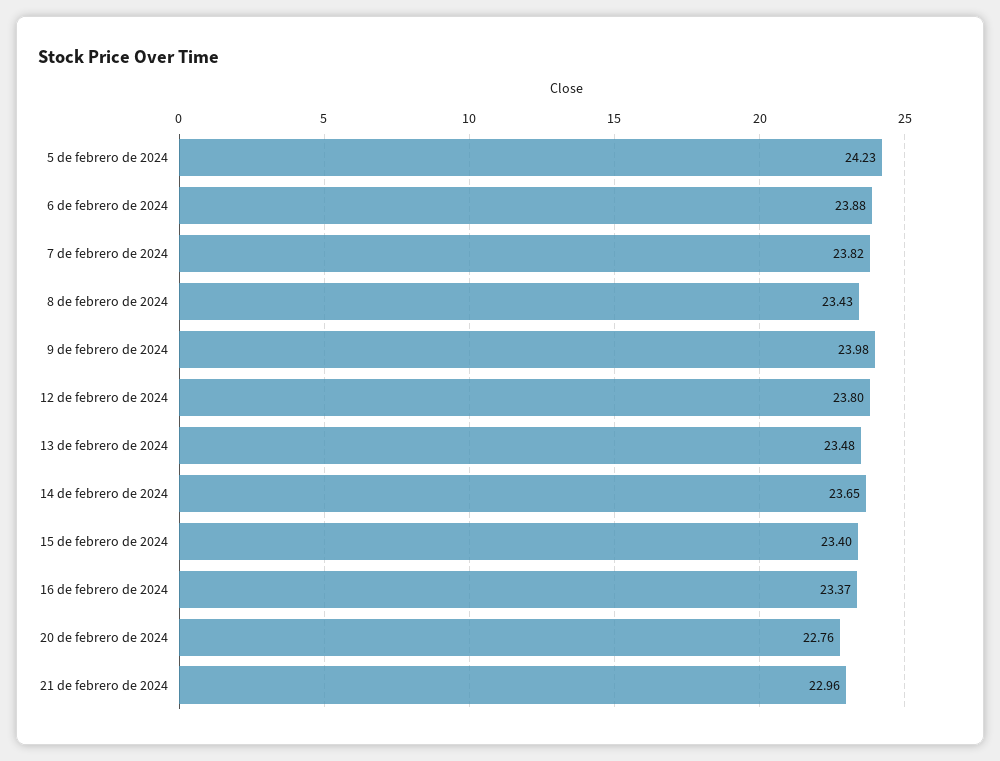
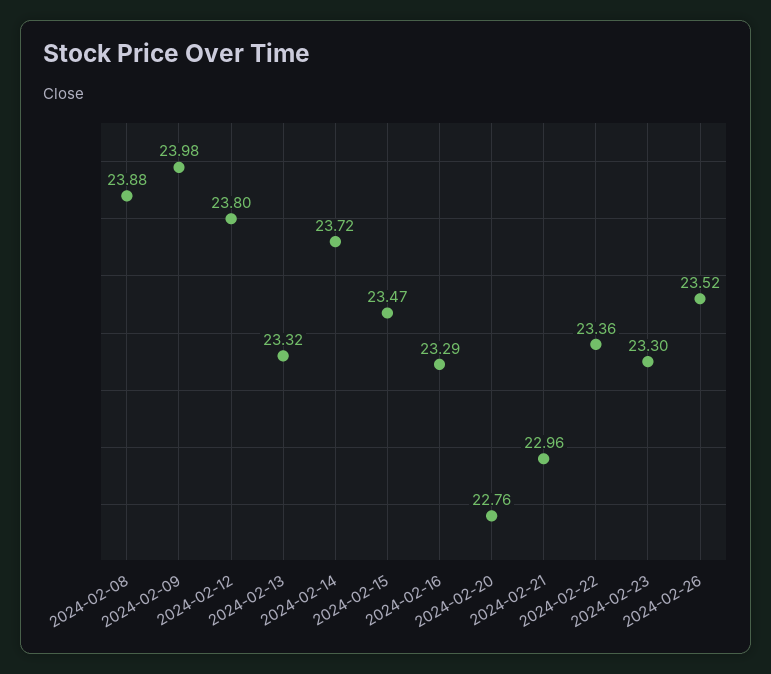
5 de febrero de 2024: 24.23 -> none
6 de febrero de 2024: 23.88 -> none
7 de febrero de 2024: 23.82 -> none
8 de febrero de 2024: 23.43 -> 23.88
13 de febrero de 2024: 23.48 -> 23.32
14 de febrero de 2024: 23.65 -> 23.72
15 de febrero de 2024: 23.4 -> 23.47
16 de febrero de 2024: 23.37 -> 23.29
2024-02-22: none -> 23.36
2024-02-23: none -> 23.3
2024-02-26: none -> 23.52

